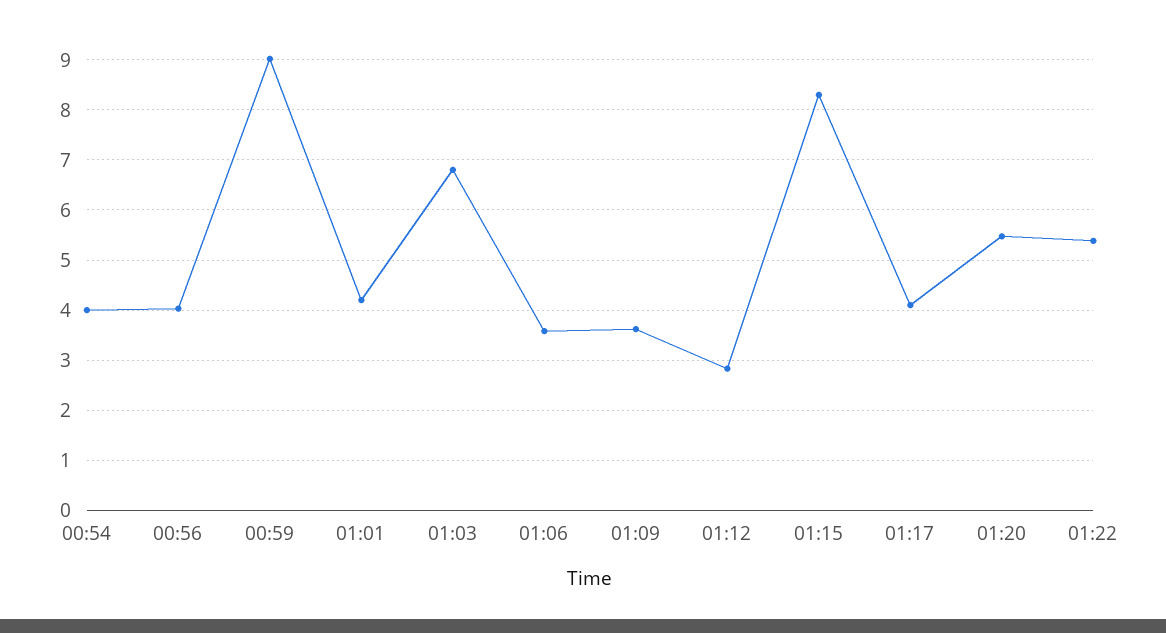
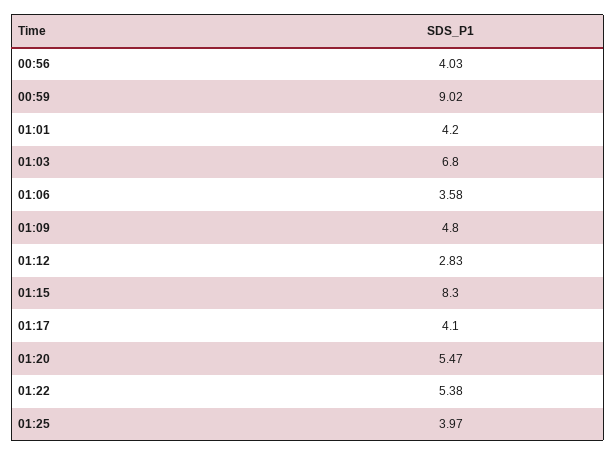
00:54: 4 -> none
01:09: 3.6 -> 4.8
01:25: none -> 3.97

